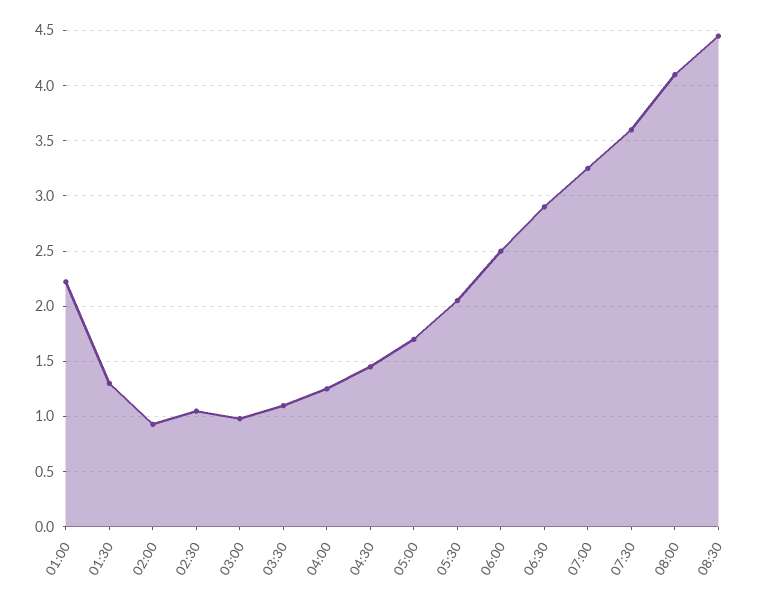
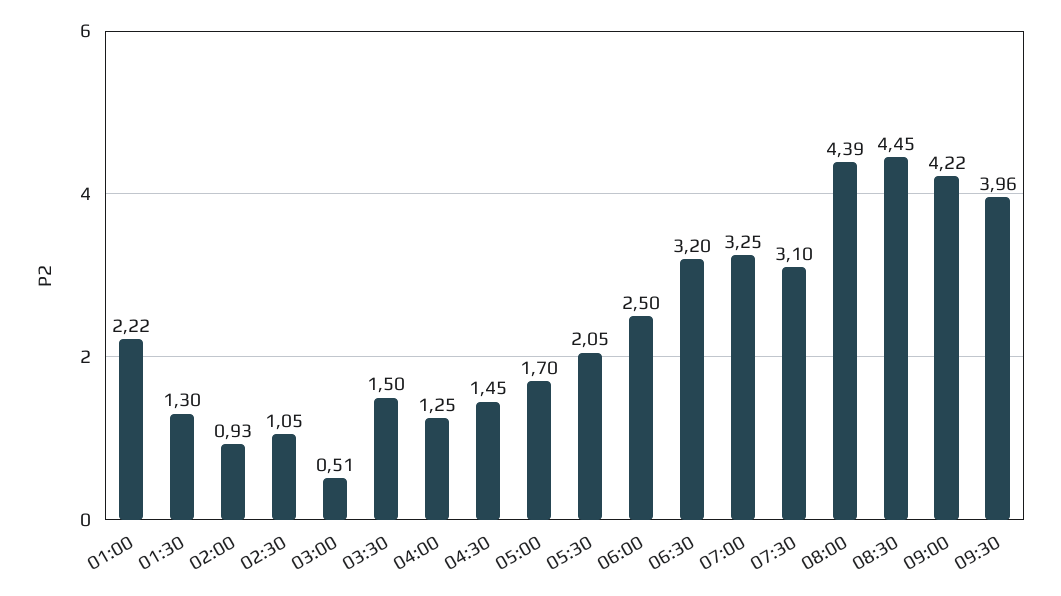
03:00: 1 -> 0.51
03:30: 1.1 -> 1.5
06:30: 2.9 -> 3.2
07:30: 3.6 -> 3.1
08:00: 4.1 -> 4.39
09:00: none -> 4.22
09:30: none -> 3.96

